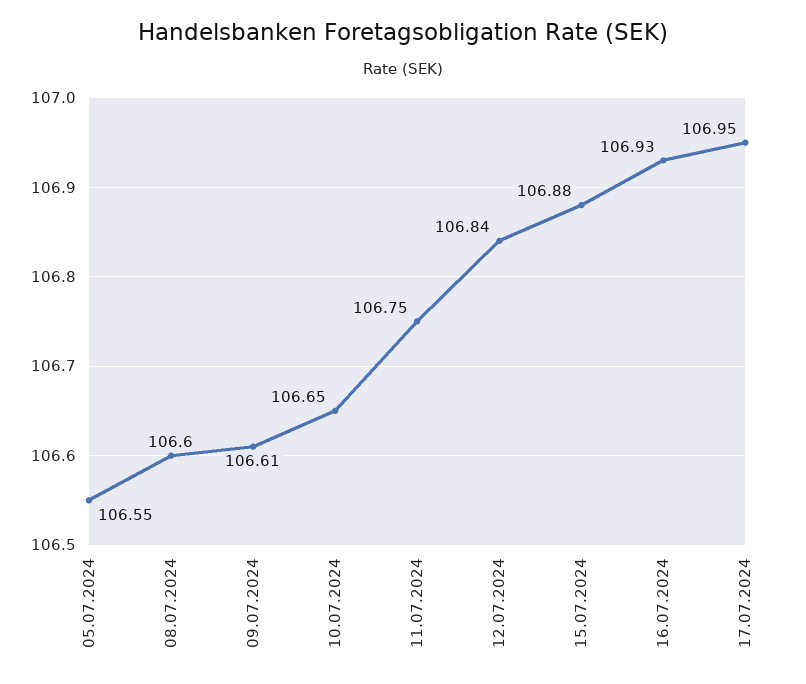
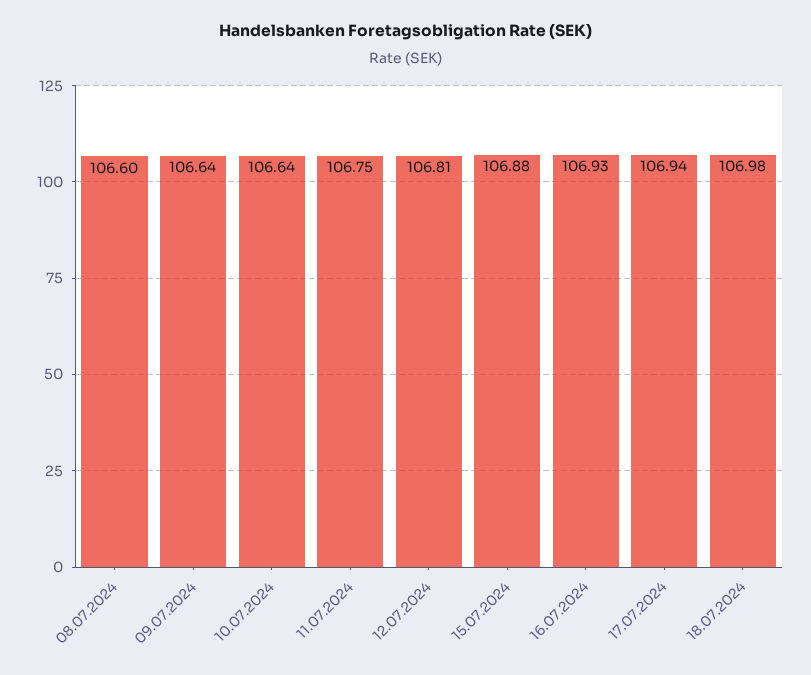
05.07.2024: 106.55 -> none
09.07.2024: 106.61 -> 106.64
10.07.2024: 106.65 -> 106.64
12.07.2024: 106.84 -> 106.81
17.07.2024: 106.95 -> 106.94
18.07.2024: none -> 106.98

